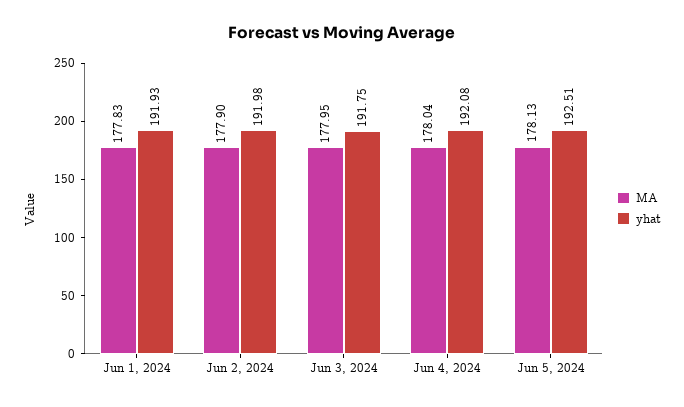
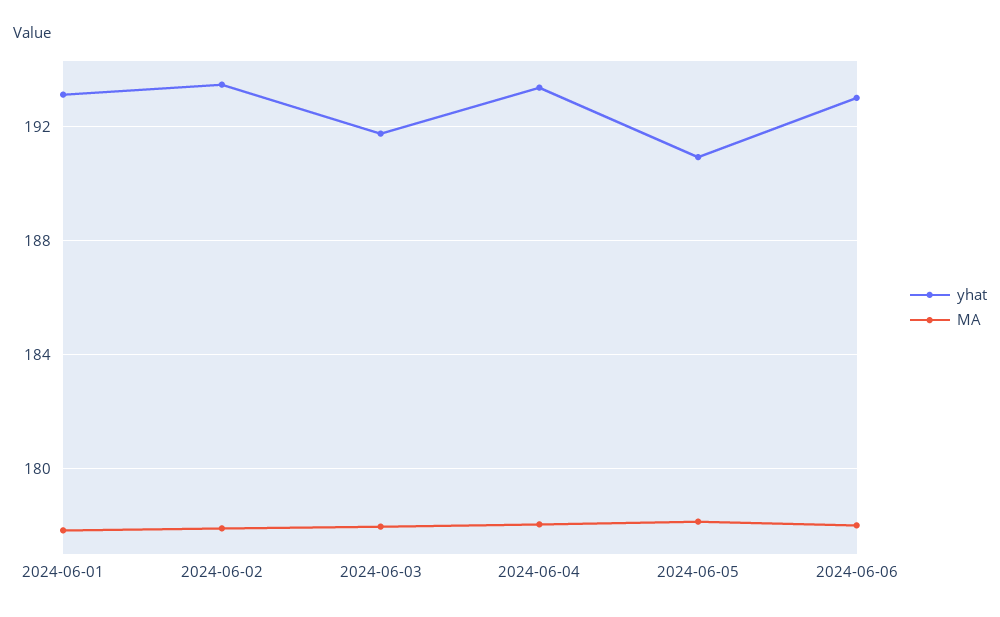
yhat, Jun 1, 2024: 191.93 -> 193
yhat, Jun 2, 2024: 191.98 -> 193.5
yhat, Jun 4, 2024: 192.08 -> 193.5
yhat, Jun 5, 2024: 192.51 -> 191
yhat, 2024-06-06: none -> 193
MA, 2024-06-06: none -> 178

